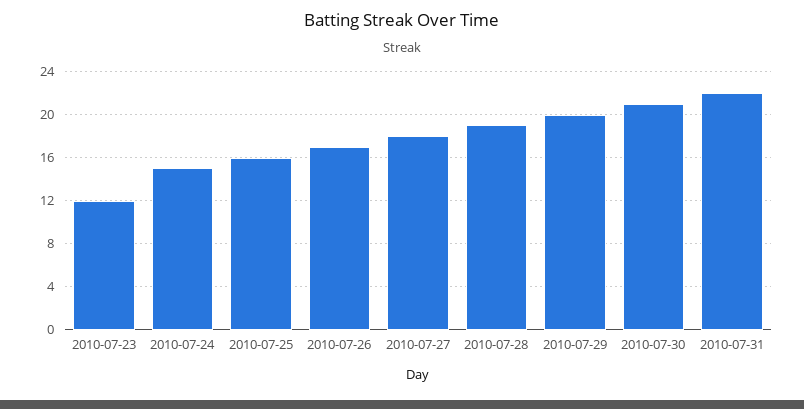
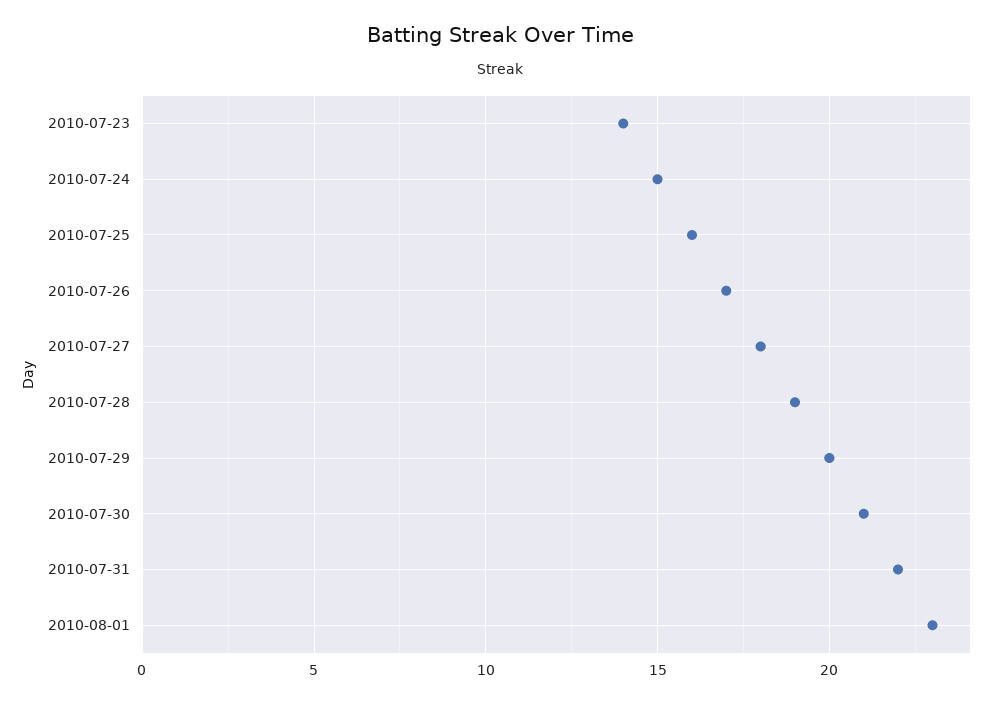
2010-07-23: 12 -> 14
2010-08-01: none -> 23

